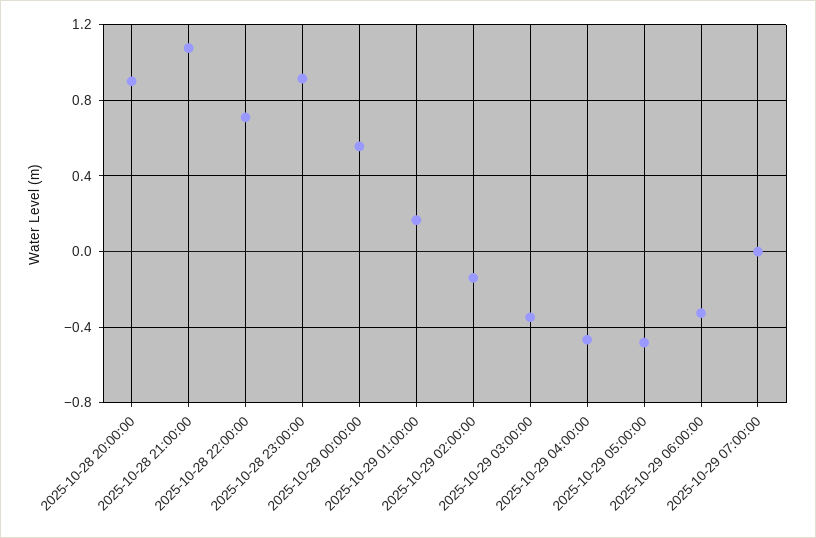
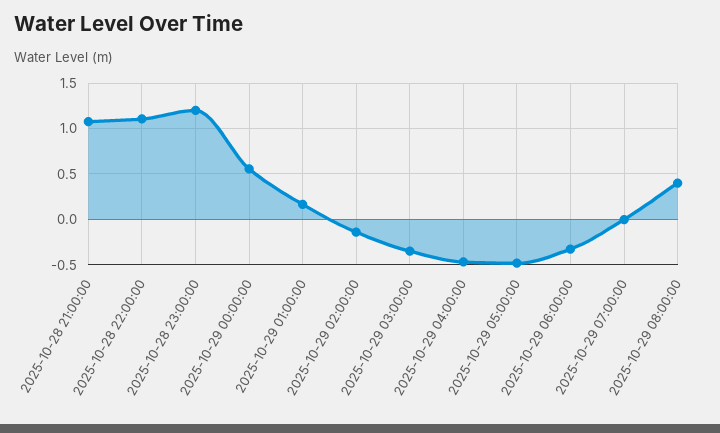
2025-10-28 20:00:00: 0.9 -> none
2025-10-28 22:00:00: 0.7 -> 1.1
2025-10-28 23:00:00: 0.9 -> 1.2
2025-10-29 08:00:00: none -> 0.4

